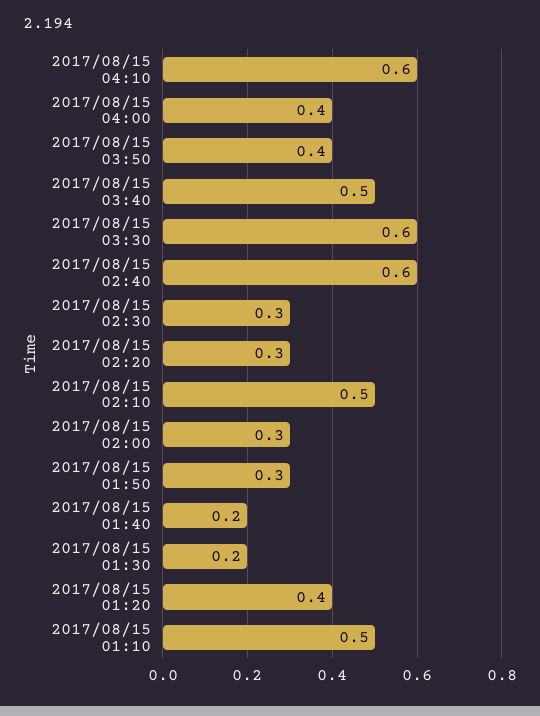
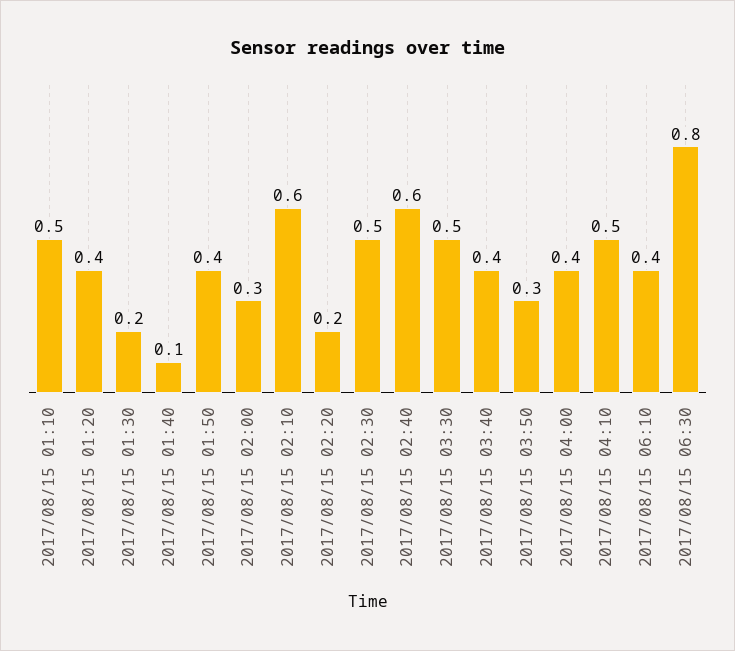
2017/08/15 04:10: 0.6 -> 0.5
2017/08/15 03:50: 0.4 -> 0.3
2017/08/15 03:40: 0.5 -> 0.4
2017/08/15 03:30: 0.6 -> 0.5
2017/08/15 02:30: 0.3 -> 0.5
2017/08/15 02:20: 0.3 -> 0.2
2017/08/15 02:10: 0.5 -> 0.6
2017/08/15 01:50: 0.3 -> 0.4
2017/08/15 01:40: 0.2 -> 0.1
2017/08/15 06:10: none -> 0.4
2017/08/15 06:30: none -> 0.8

